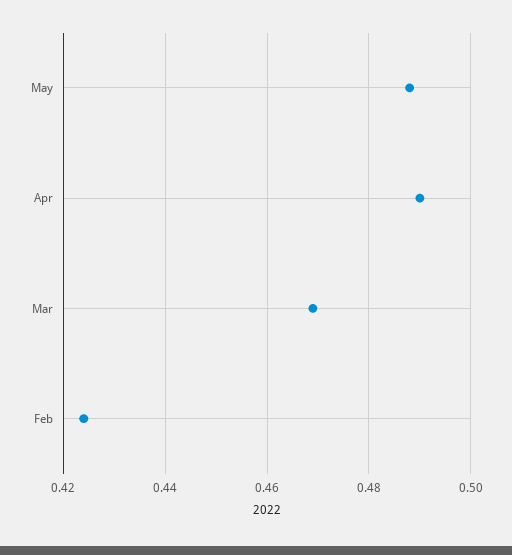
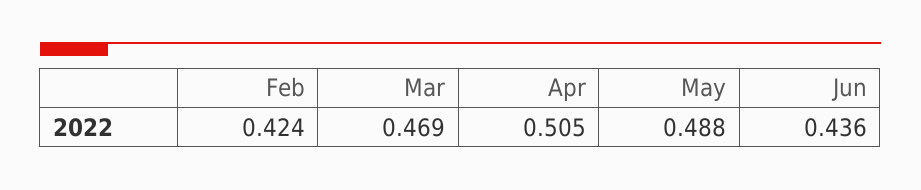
Apr: 0.49 -> 0.505
Jun: none -> 0.436

